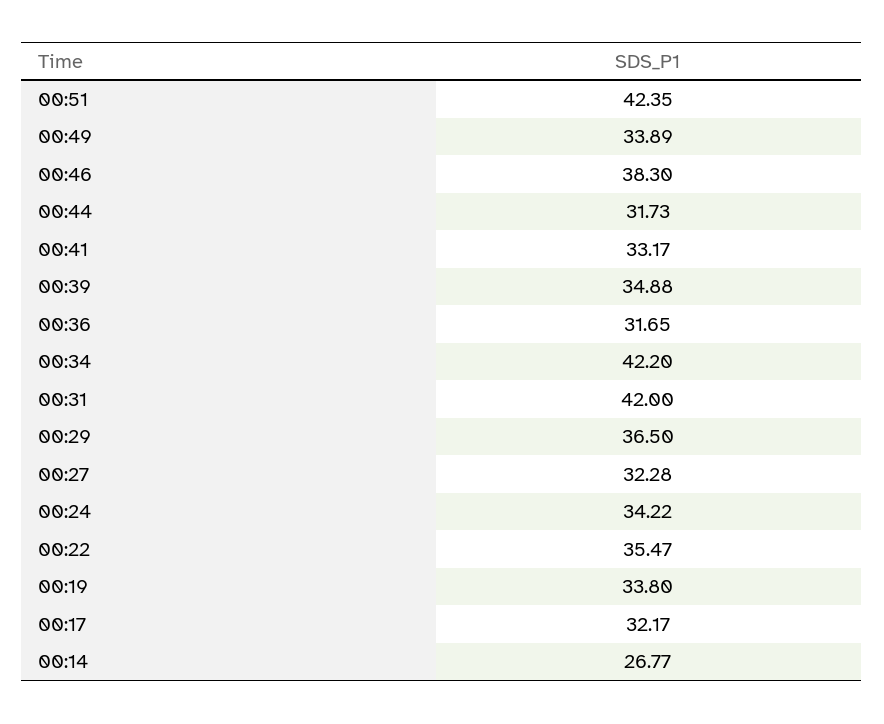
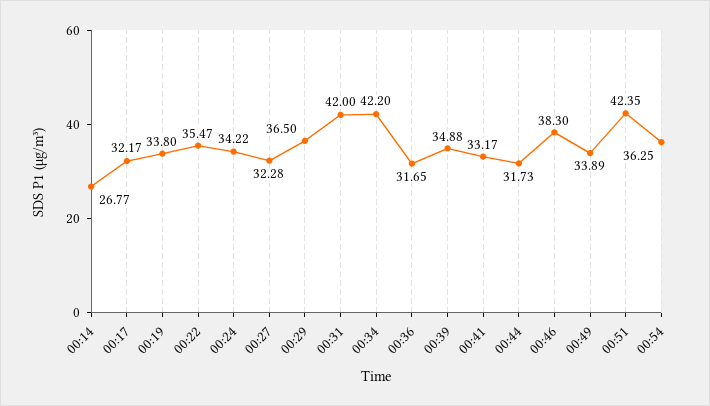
00:54: none -> 36.25

